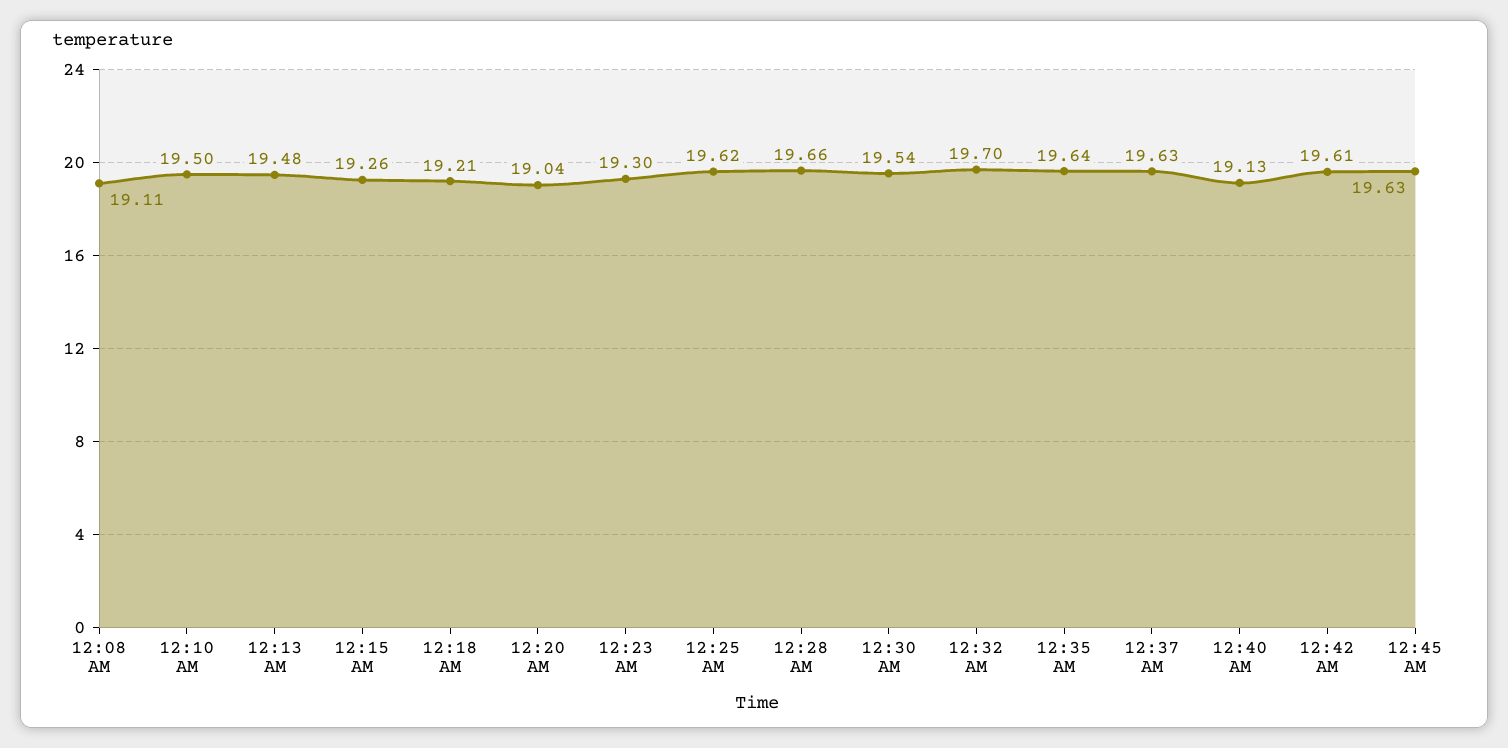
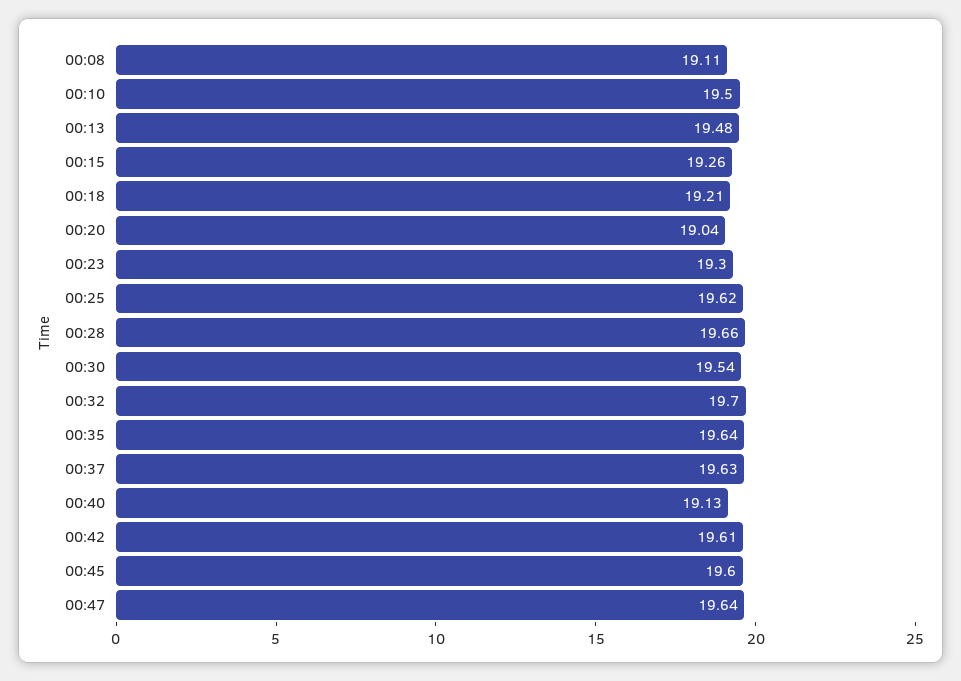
12:45 AM: 19.63 -> 19.6
00:47: none -> 19.64

